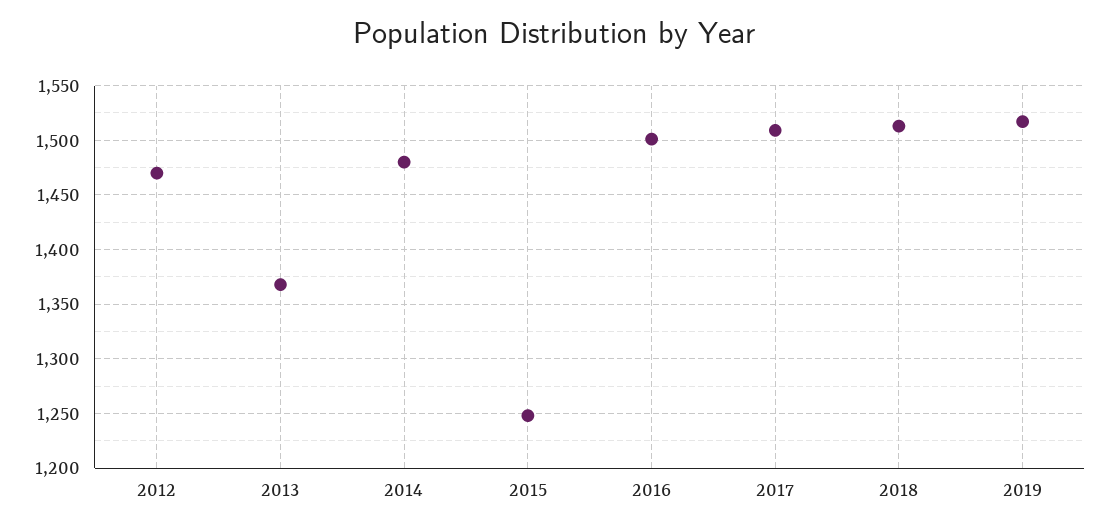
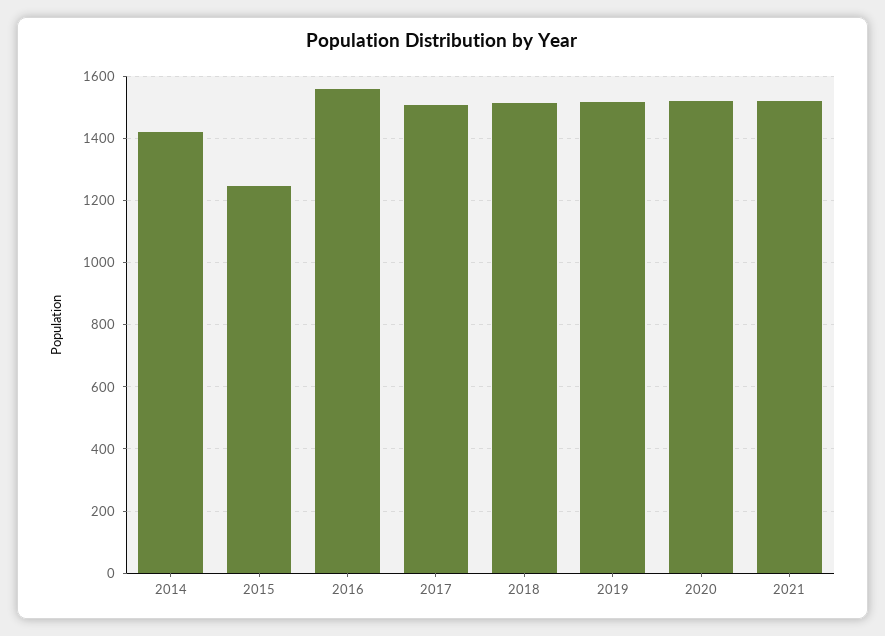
2012: 1470 -> none
2013: 1370 -> none
2014: 1480 -> 1420
2016: 1500 -> 1560
2020: none -> 1520
2021: none -> 1520

